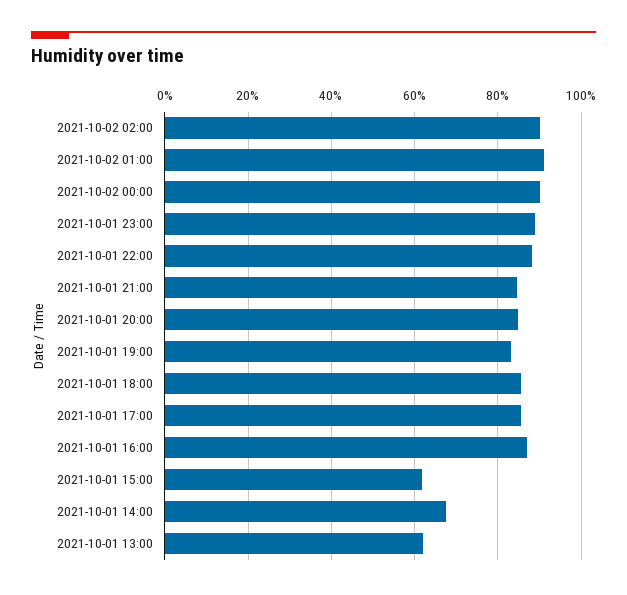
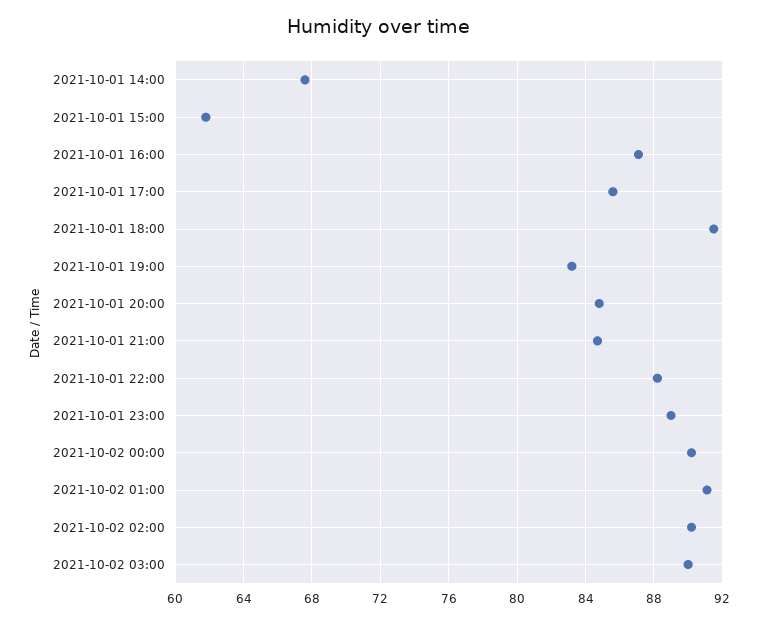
2021-10-01 18:00: 86 -> 91.5
2021-10-01 13:00: 62 -> none
2021-10-02 03:00: none -> 90

